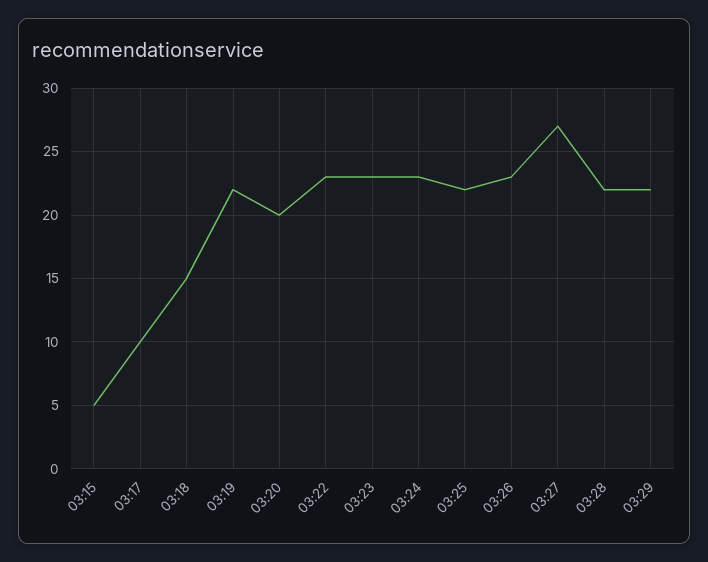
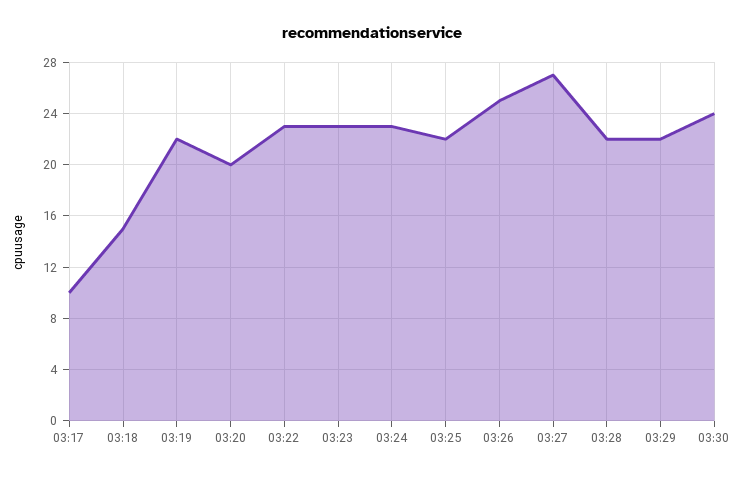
03:15: 5 -> none
03:26: 23 -> 25
03:30: none -> 24

